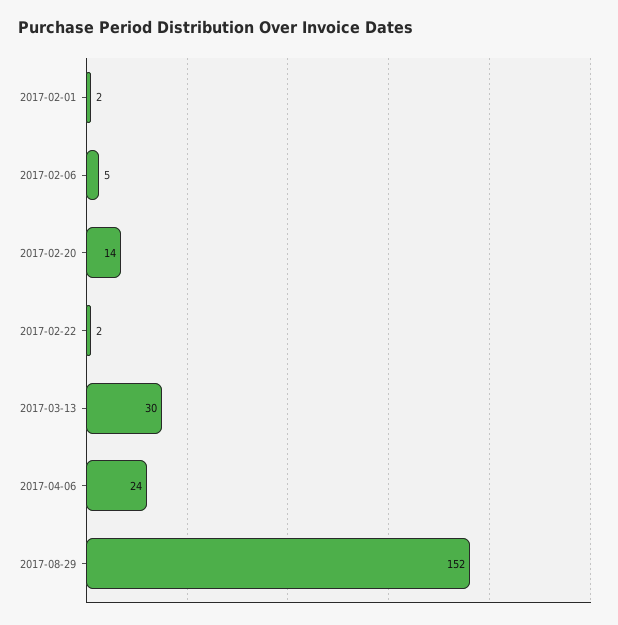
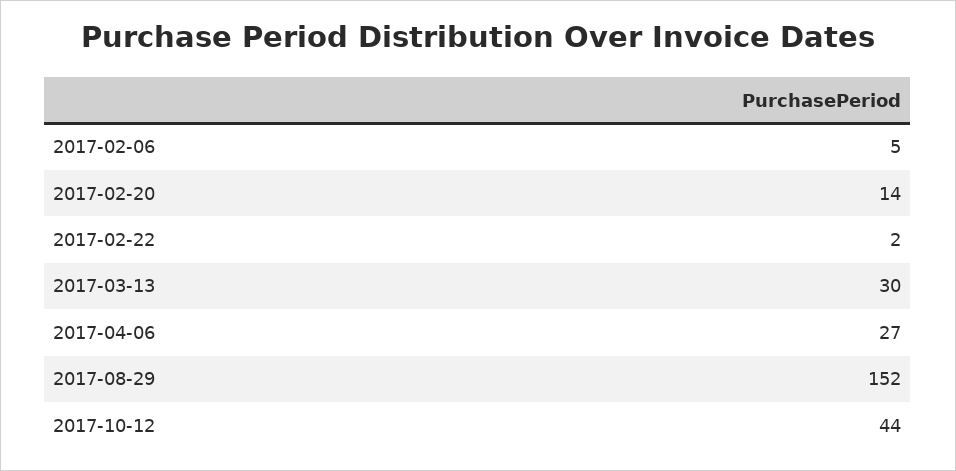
2017-02-01: 2 -> none
2017-04-06: 24 -> 27
2017-10-12: none -> 44

